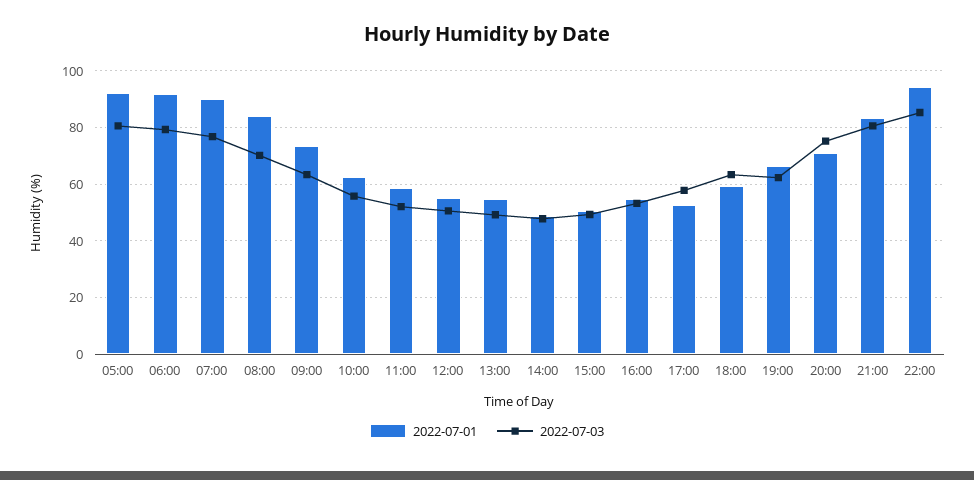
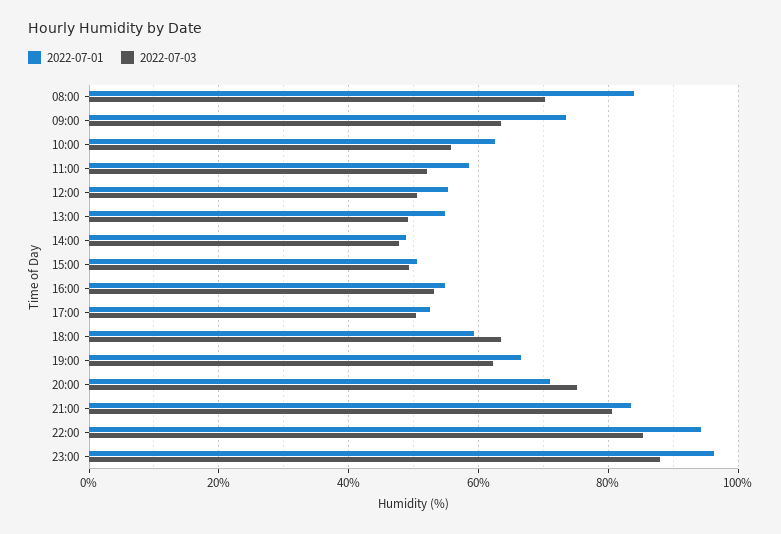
2022-07-01, 05:00: 92.5 -> none
2022-07-03, 05:00: 80 -> none
2022-07-01, 06:00: 92.5 -> none
2022-07-03, 06:00: 80 -> none
2022-07-01, 07:00: 90 -> none
2022-07-03, 07:00: 77.5 -> none
2022-07-03, 17:00: 57.5 -> 50
2022-07-01, 23:00: none -> 96
2022-07-03, 23:00: none -> 88

